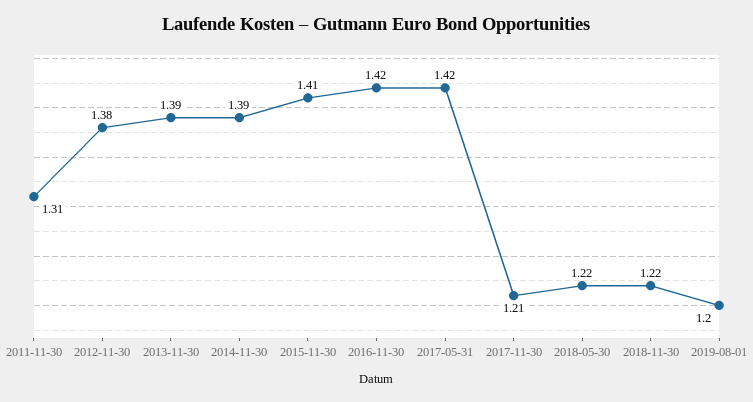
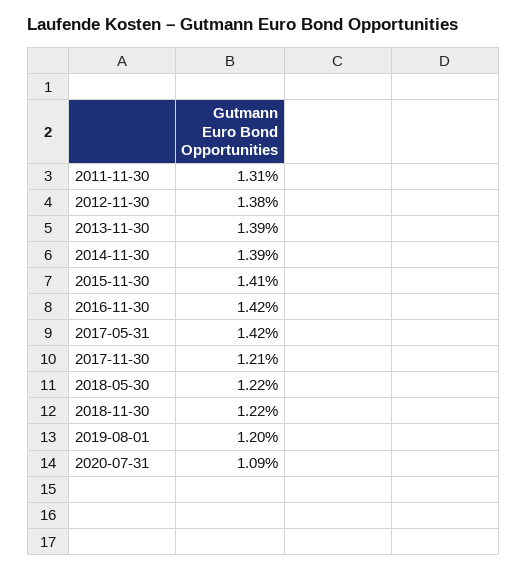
2020-07-31: none -> 1.09

